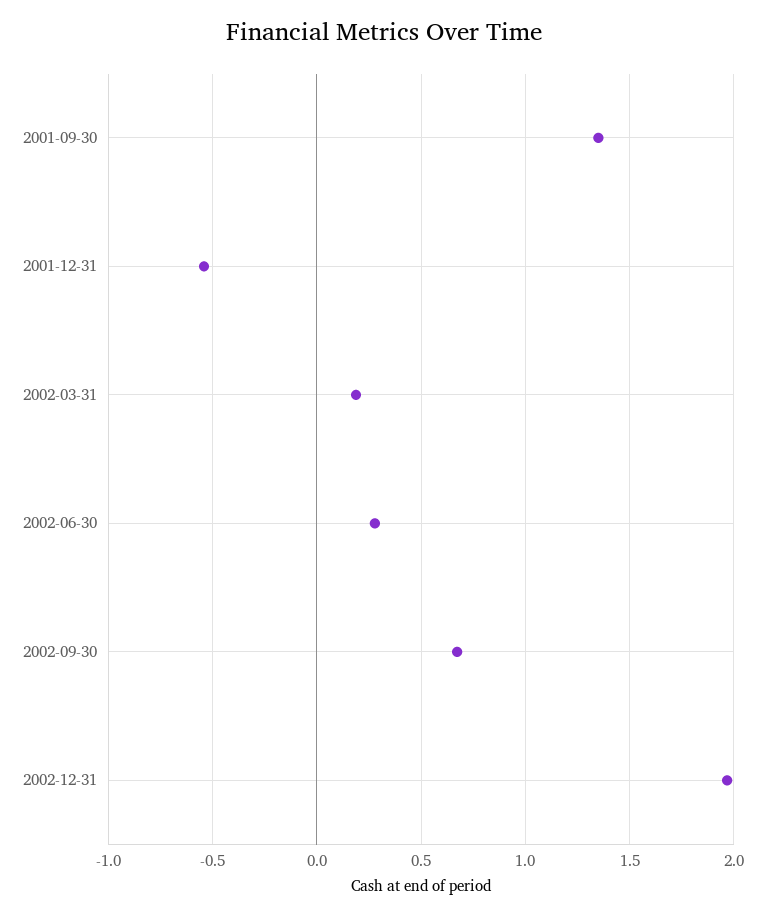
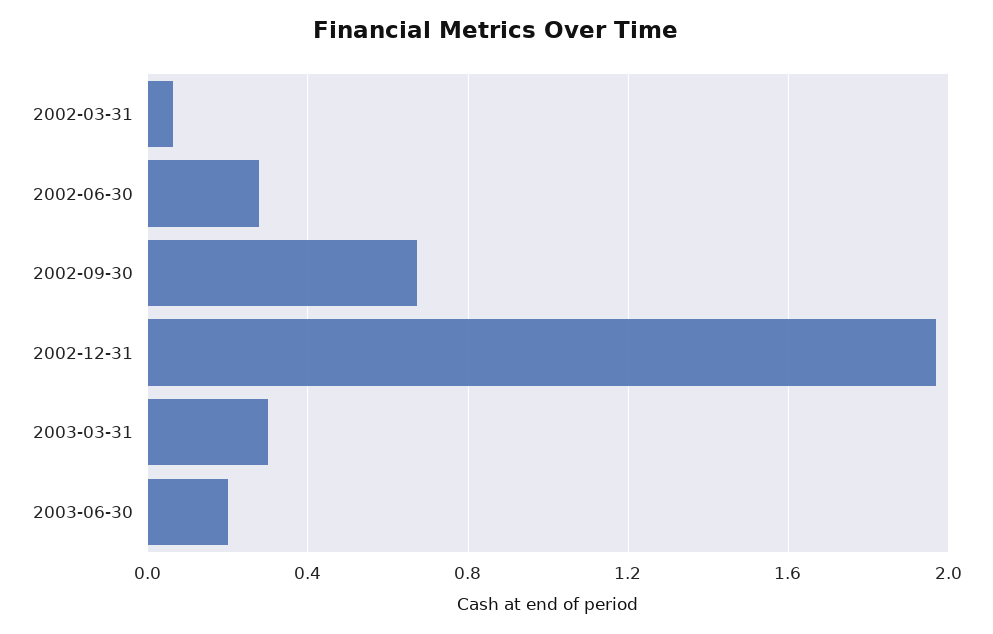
2001-09-30: 1.35 -> none
2001-12-31: -0.55 -> none
2002-03-31: 0.2 -> 0.05
2003-03-31: none -> 0.3
2003-06-30: none -> 0.2

